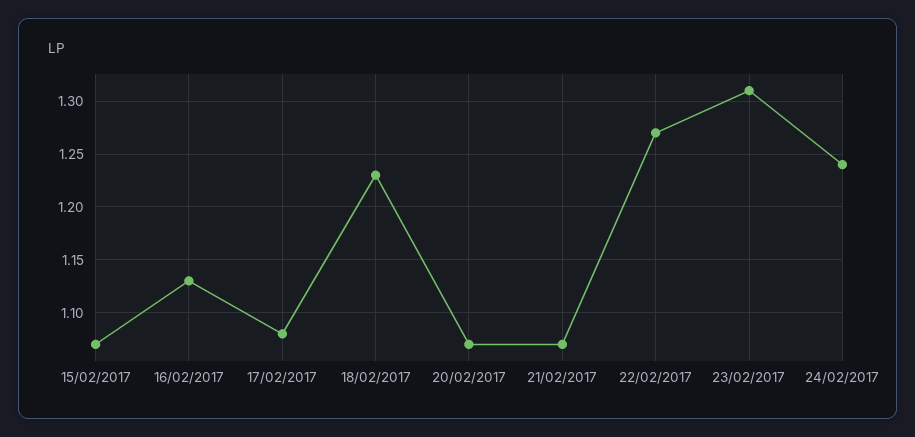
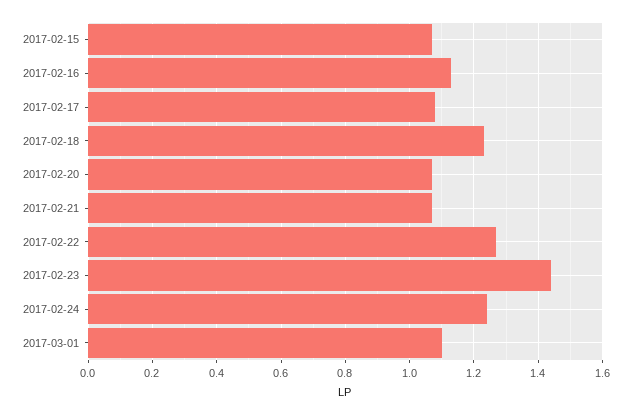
23/02/2017: 1.31 -> 1.45
2017-03-01: none -> 1.1

